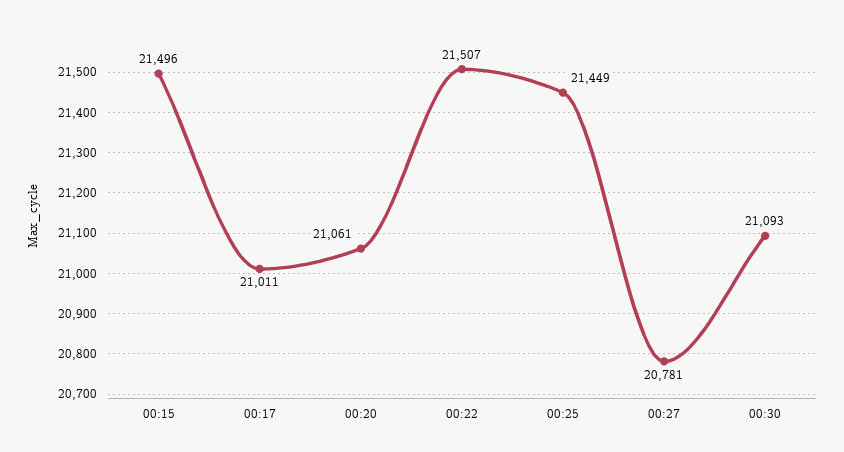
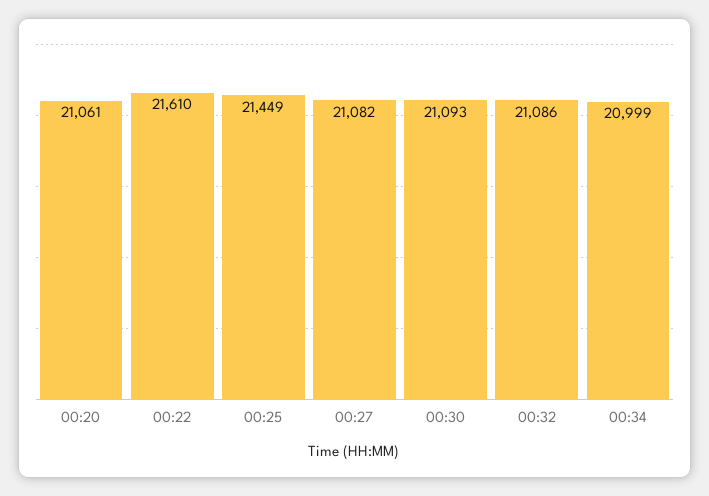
00:15: 21496 -> none
00:17: 21011 -> none
00:22: 21507 -> 21610
00:27: 20781 -> 21082
00:32: none -> 21086
00:34: none -> 20999

